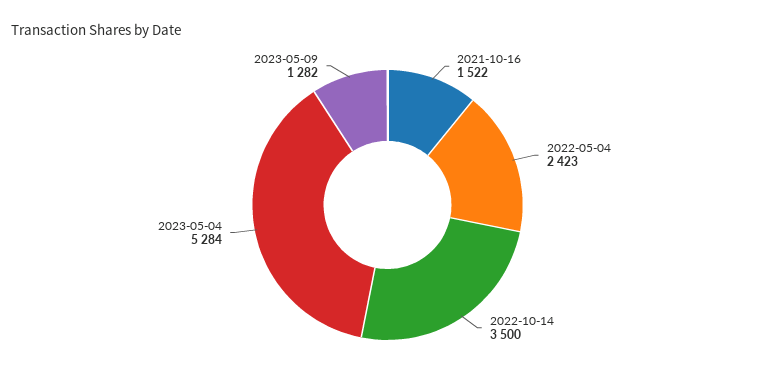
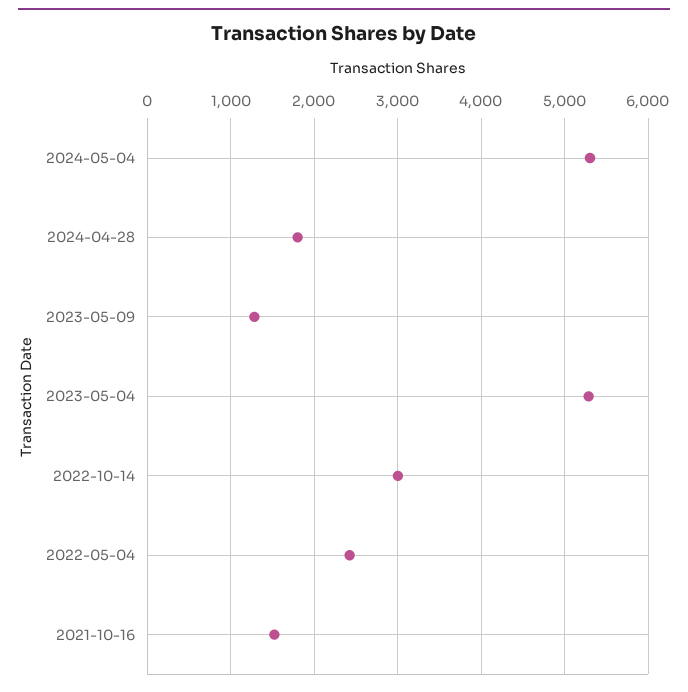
2022-10-14: 3500 -> 3000
2024-05-04: none -> 5300
2024-04-28: none -> 1800

